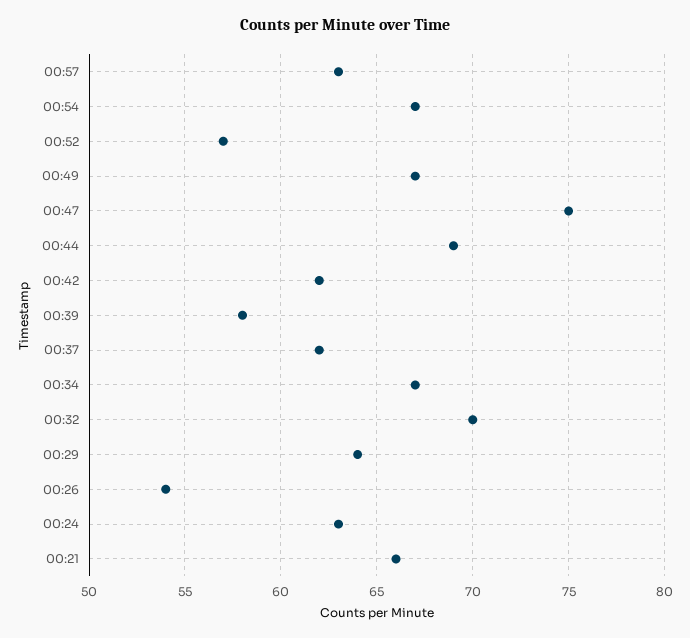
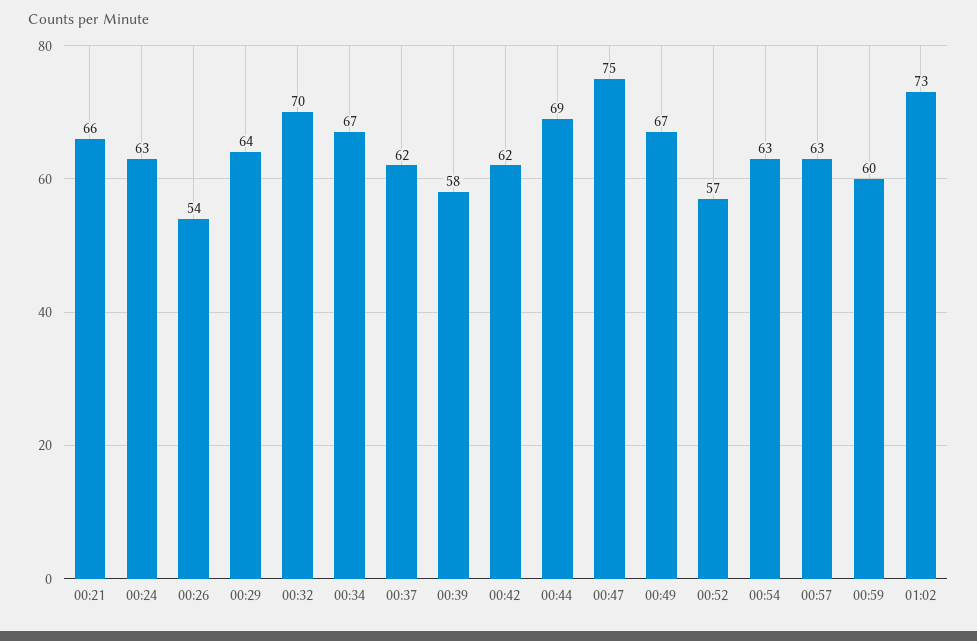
00:54: 67 -> 63
00:59: none -> 60
01:02: none -> 73

